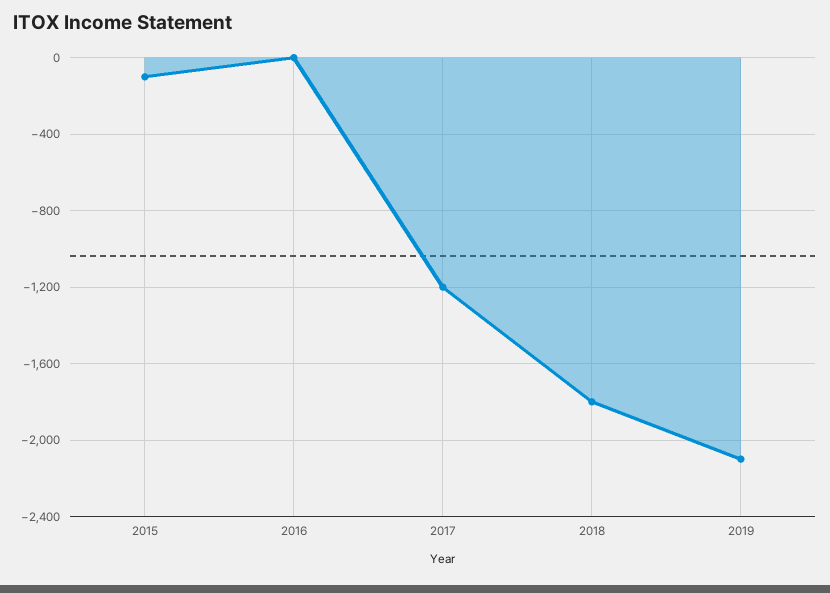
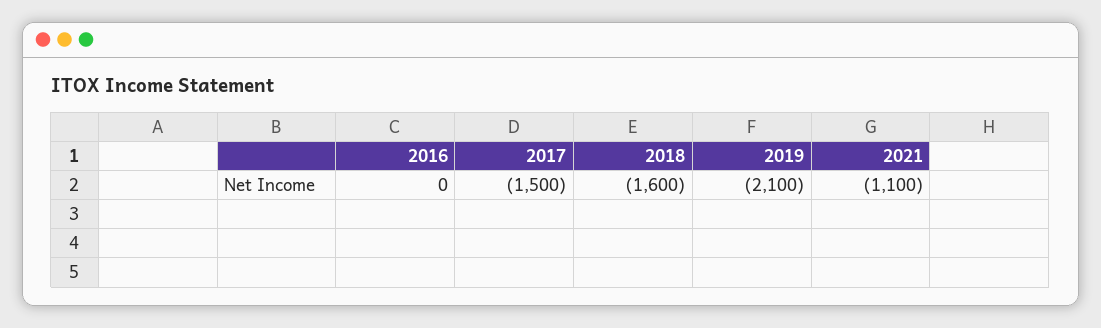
2015: -100 -> none
2017: -1200 -> -1500
2018: -1800 -> -1600
2021: none -> -1100

